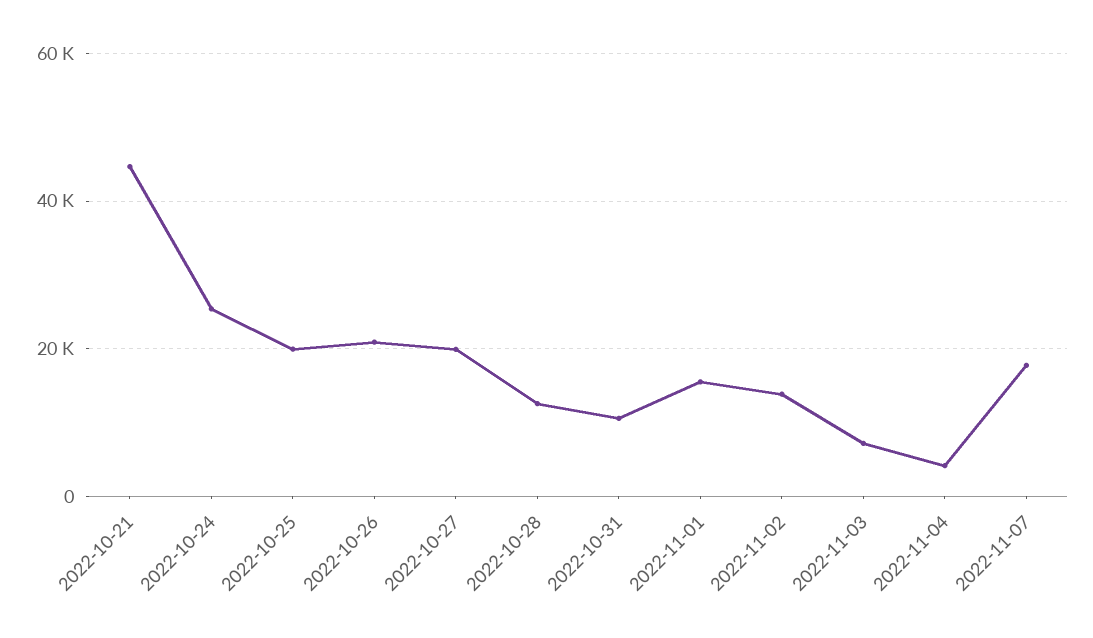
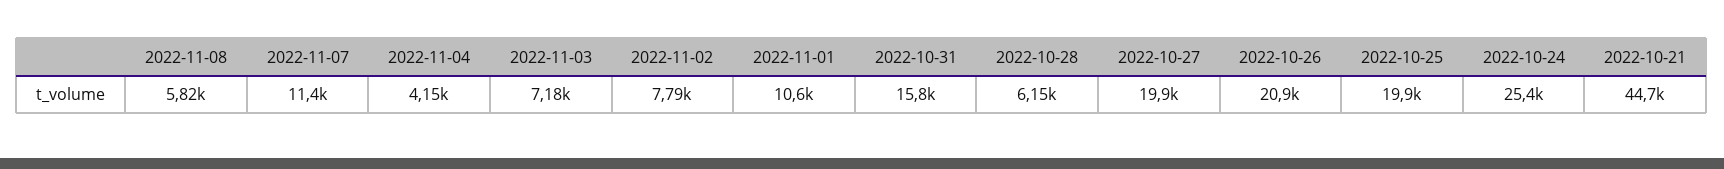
2022-10-28: 12000 -> 6150
2022-10-31: 10000 -> 15800
2022-11-01: 16000 -> 10600
2022-11-02: 14000 -> 7790
2022-11-07: 18000 -> 11400
2022-11-08: none -> 5820

